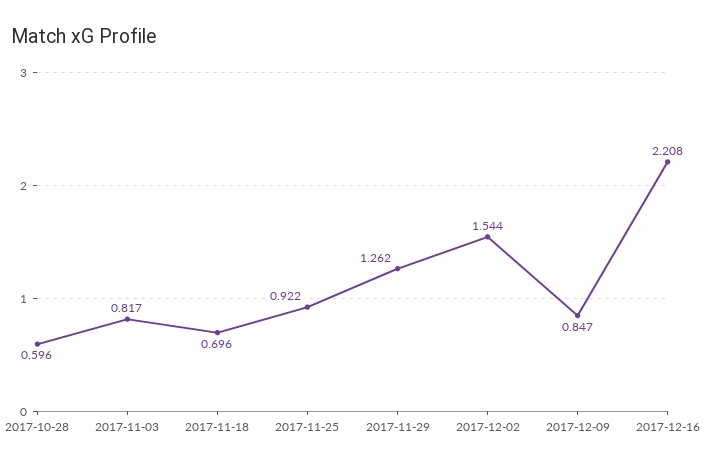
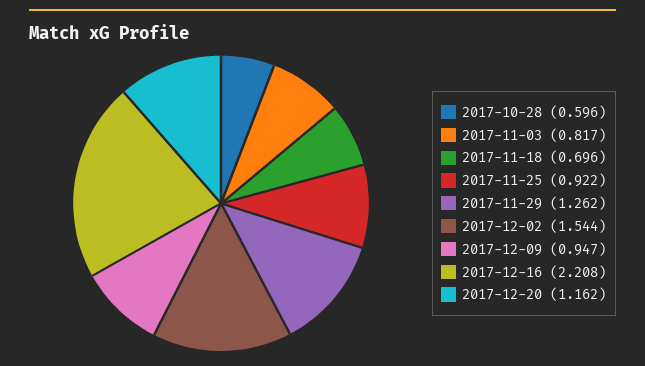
2017-12-09: 0.847 -> 0.947
2017-12-20: none -> 1.162

